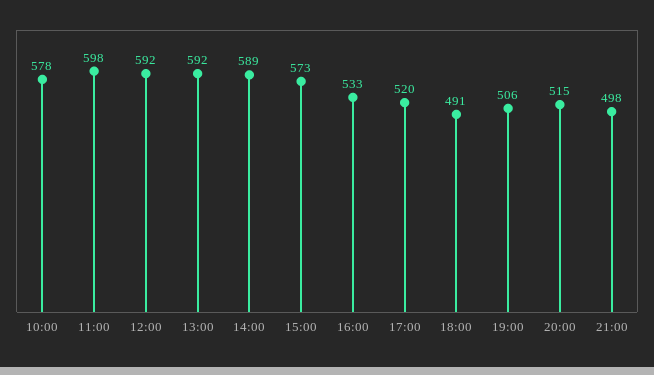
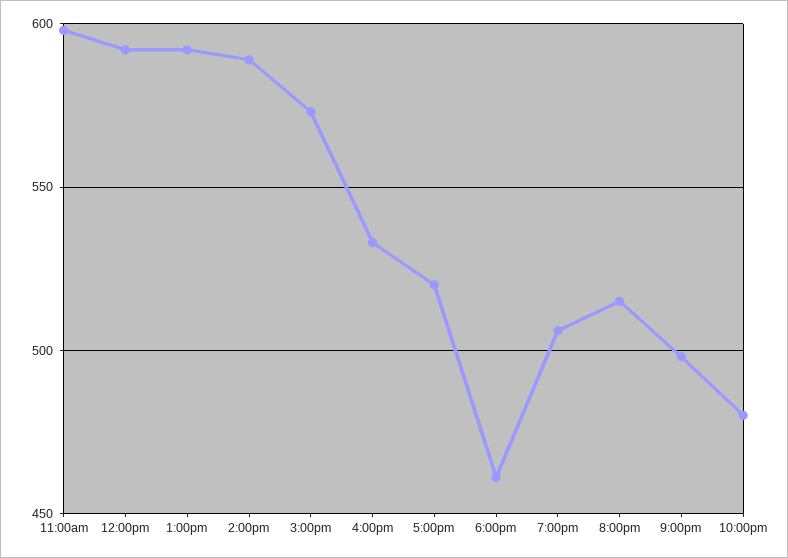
10:00: 578 -> none
18:00: 491 -> 460
10:00pm: none -> 480

